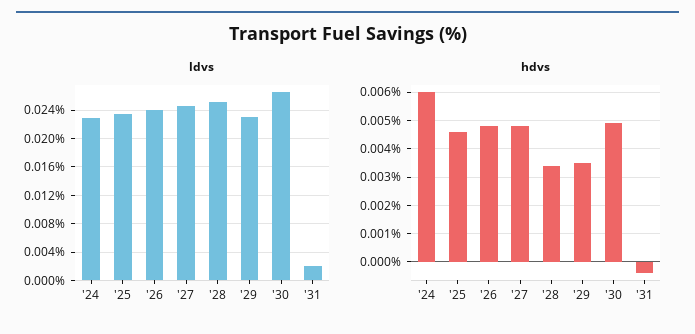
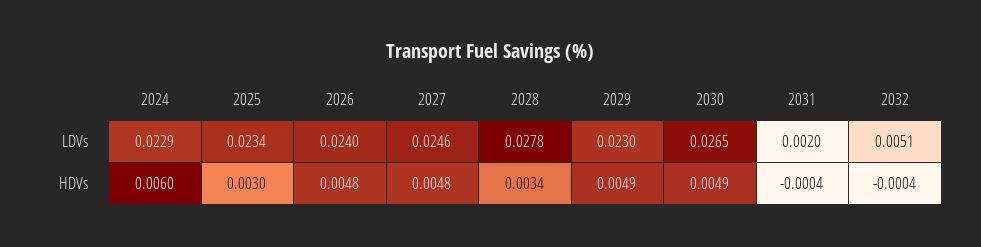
ldvs, '28: 0.025 -> 0.0278
hdvs, '25: 0.0045 -> 0.003
hdvs, '29: 0.0035 -> 0.0049
ldvs, 2032: none -> 0.0051
hdvs, 2032: none -> -0.0004

